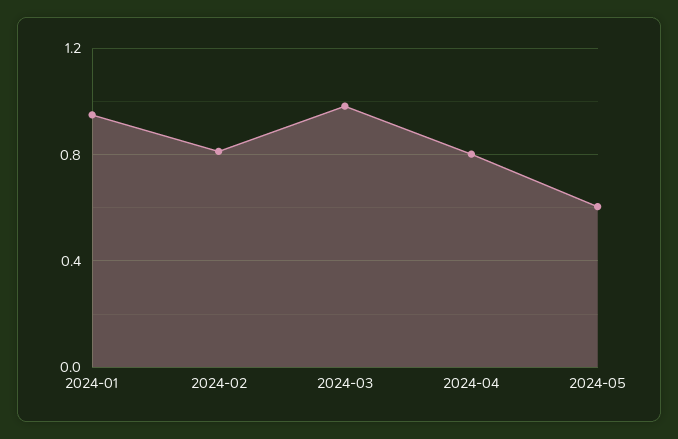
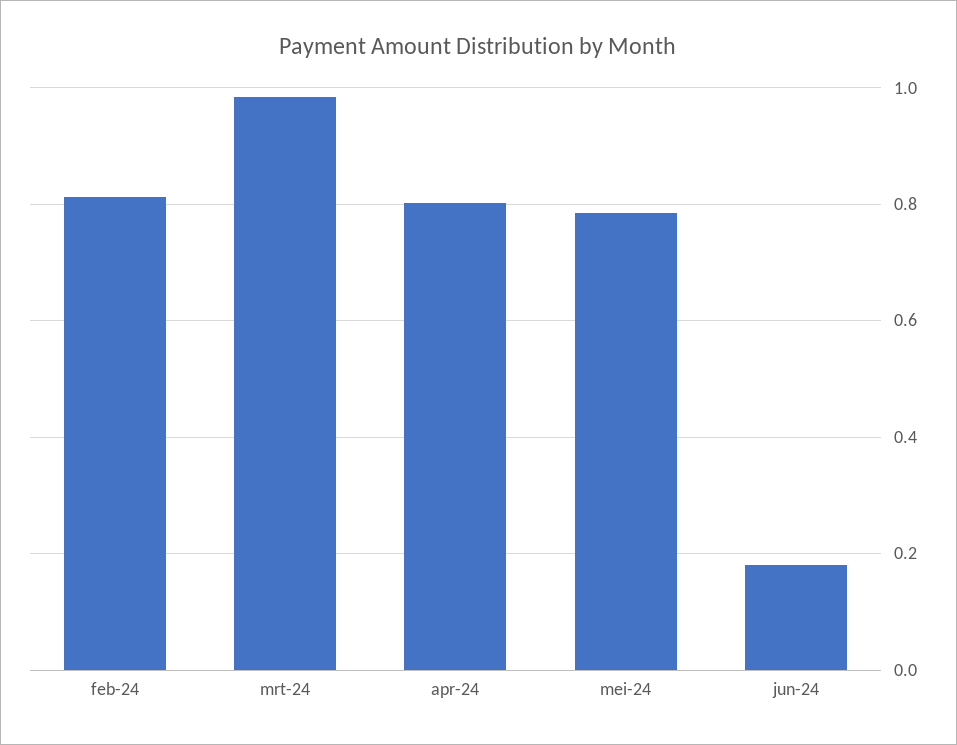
2024-01: 0.95 -> none
2024-05: 0.6 -> 0.78
jun-24: none -> 0.18

